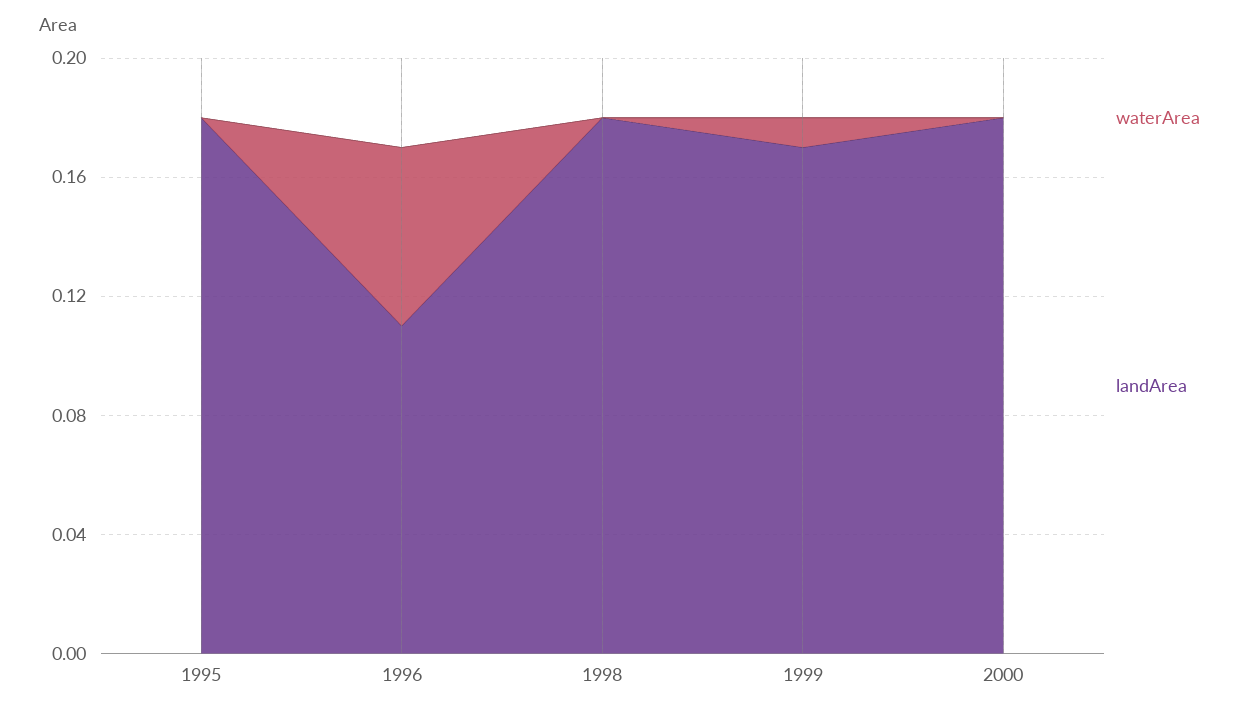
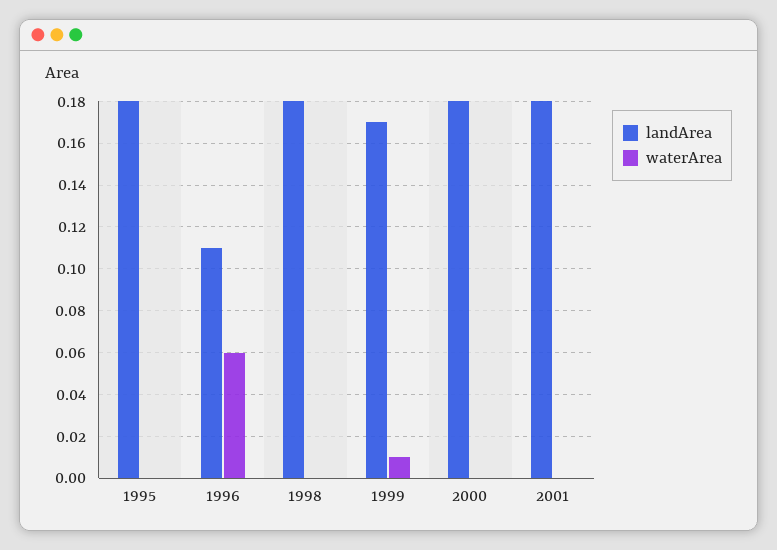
landArea, 2001: none -> 0.18
waterArea, 2001: none -> 0

